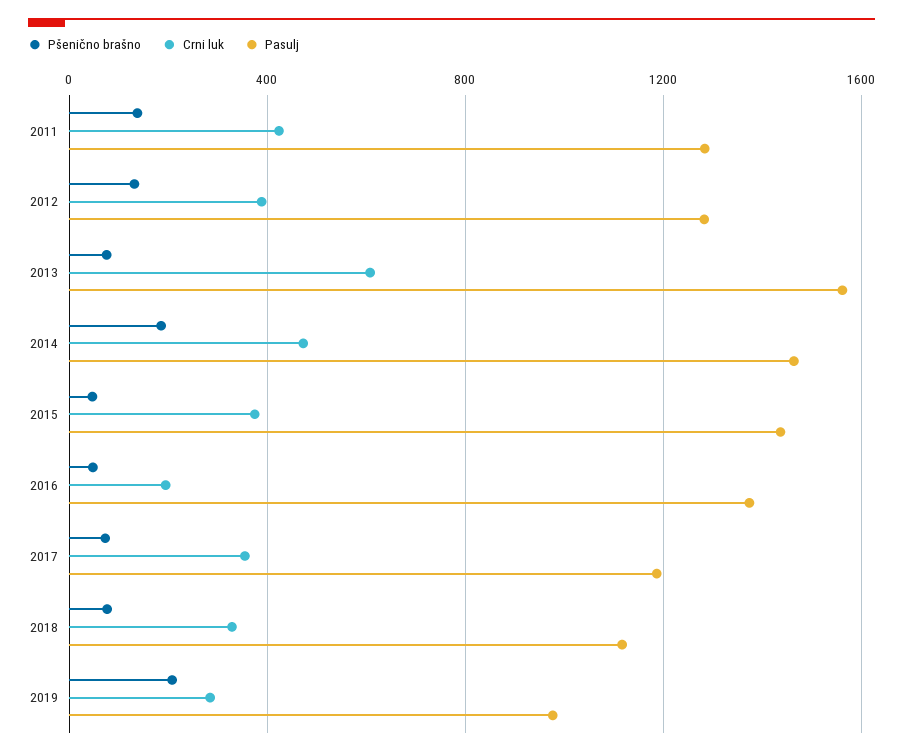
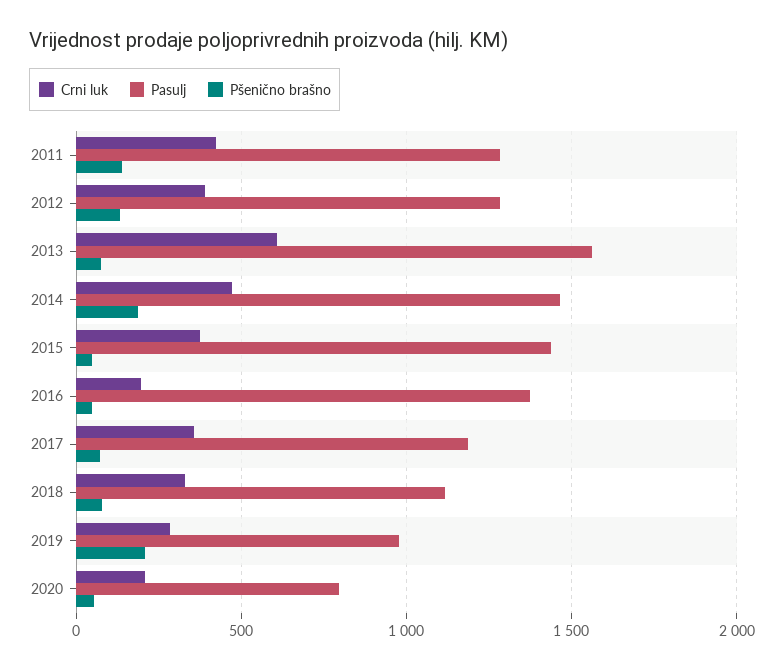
Crni luk, 2020: none -> 200
Pasulj, 2020: none -> 800
Pšenično brašno, 2020: none -> 50

